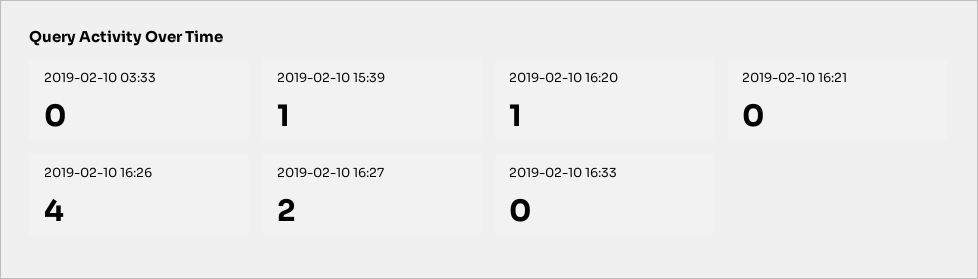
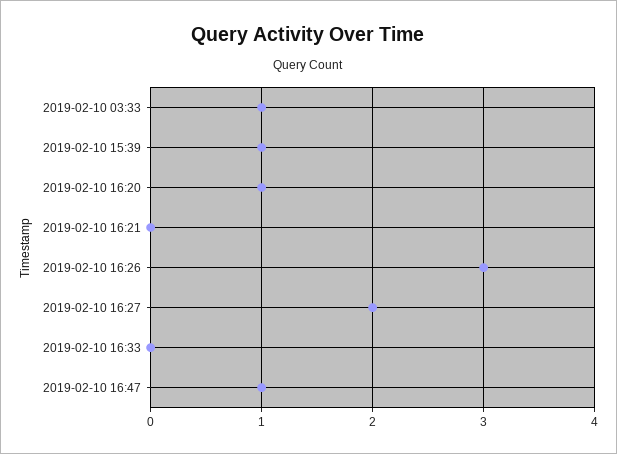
2019-02-10 03:33: 0 -> 1
2019-02-10 16:26: 4 -> 3
2019-02-10 16:47: none -> 1

